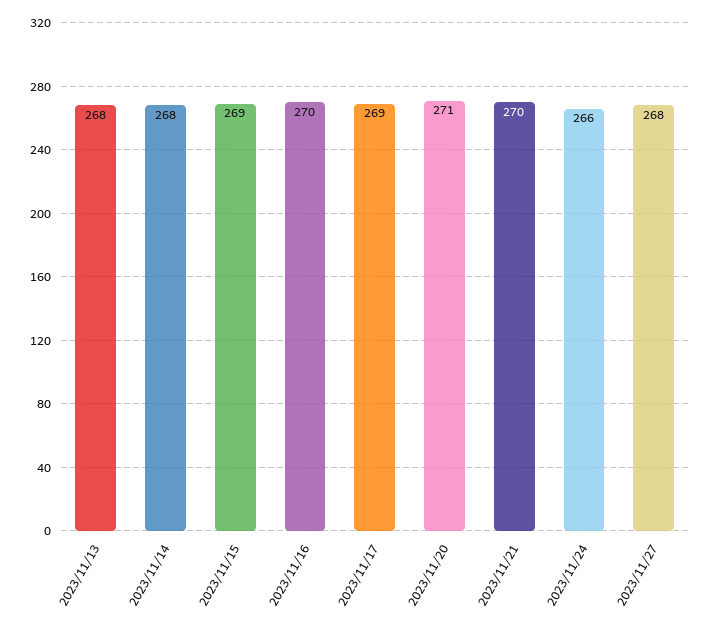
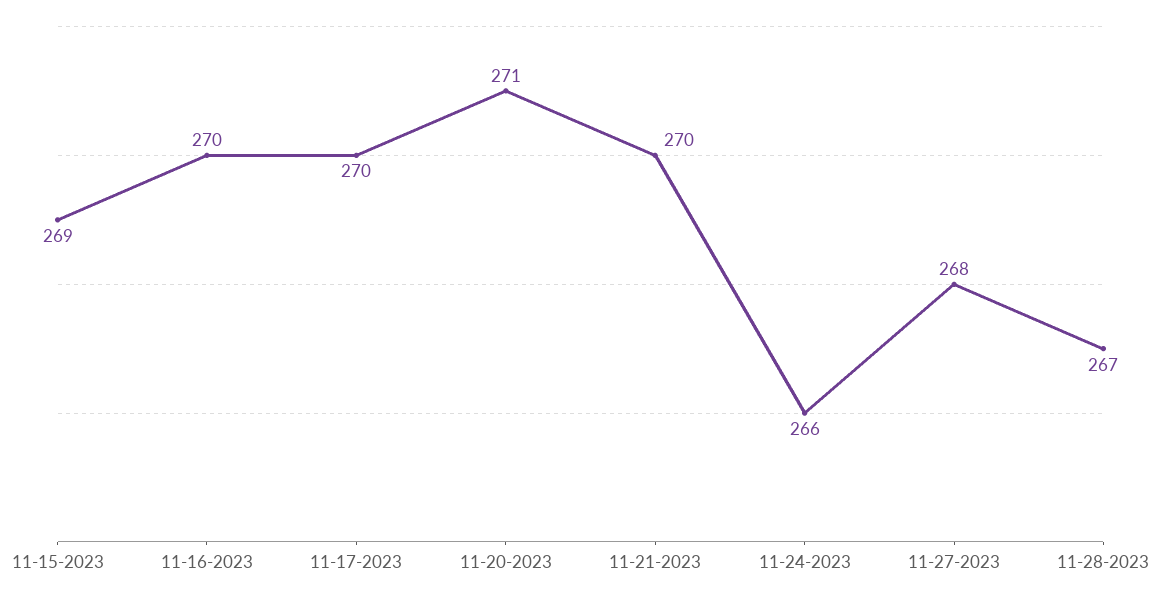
2023/11/13: 268 -> none
2023/11/14: 268 -> none
2023/11/17: 269 -> 270
11-28-2023: none -> 267

